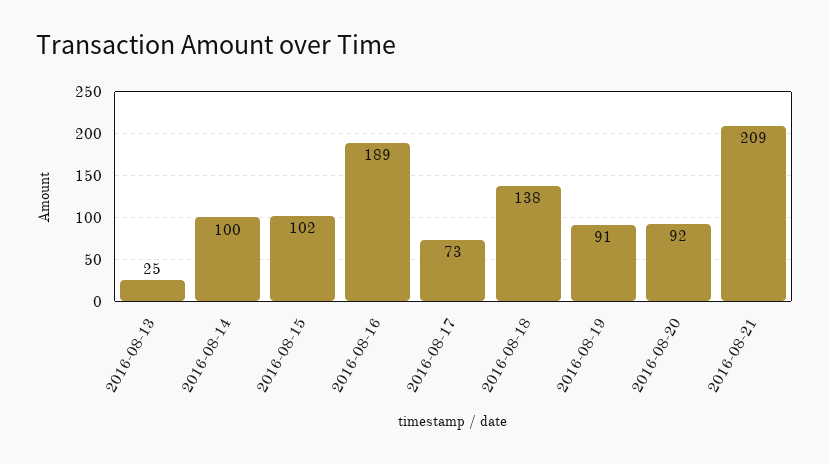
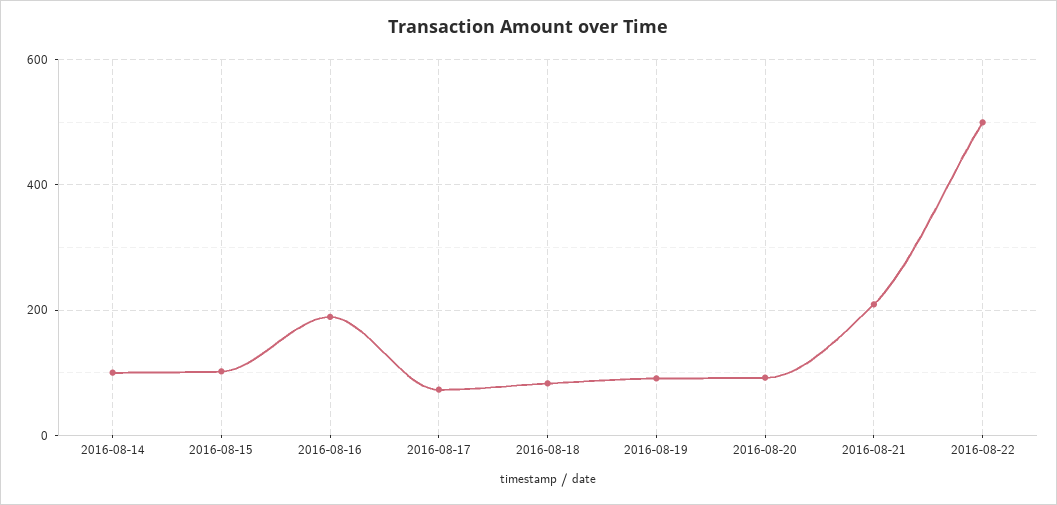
2016-08-13: 25 -> none
2016-08-18: 138 -> 80
2016-08-22: none -> 500

